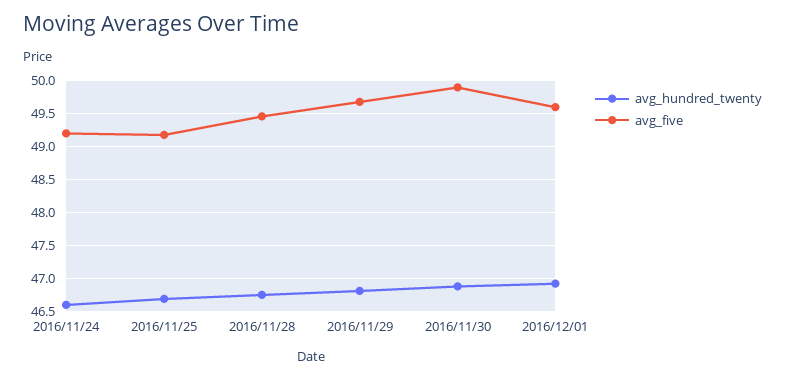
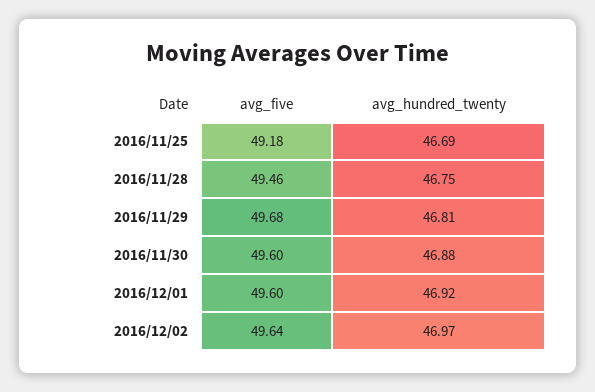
avg_hundred_twenty, 2016/11/24: 46.6 -> none
avg_five, 2016/11/24: 49.2 -> none
avg_five, 2016/11/30: 49.9 -> 49.6
avg_five, 2016/12/02: none -> 49.64
avg_hundred_twenty, 2016/12/02: none -> 46.97

